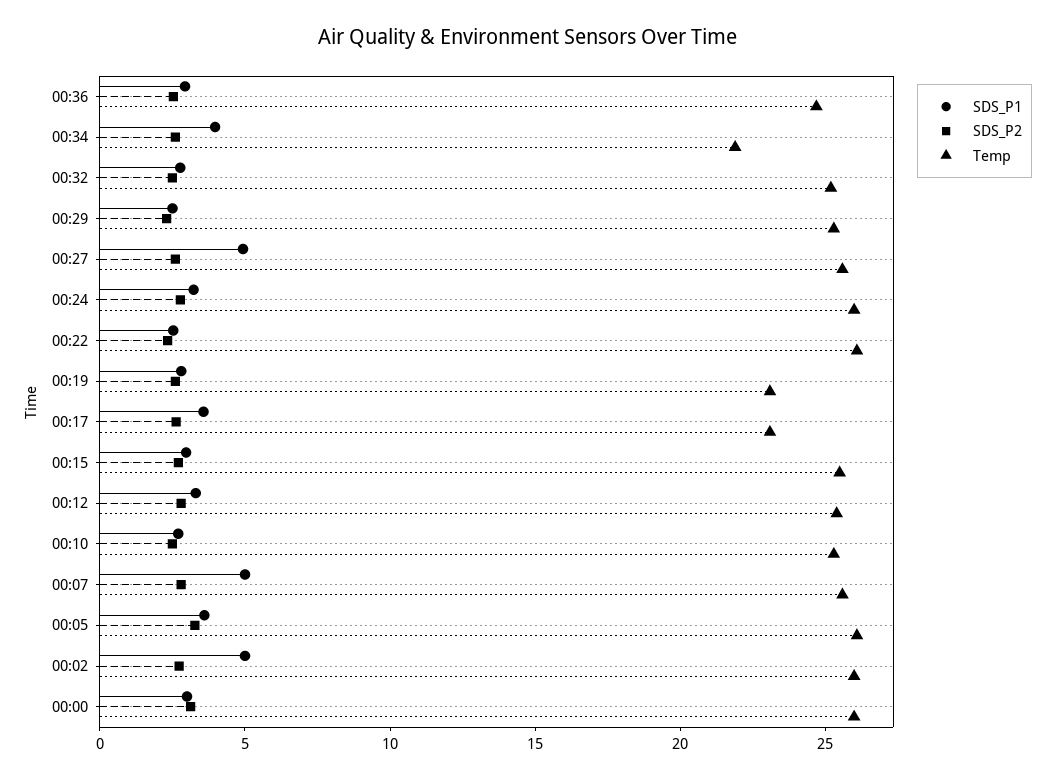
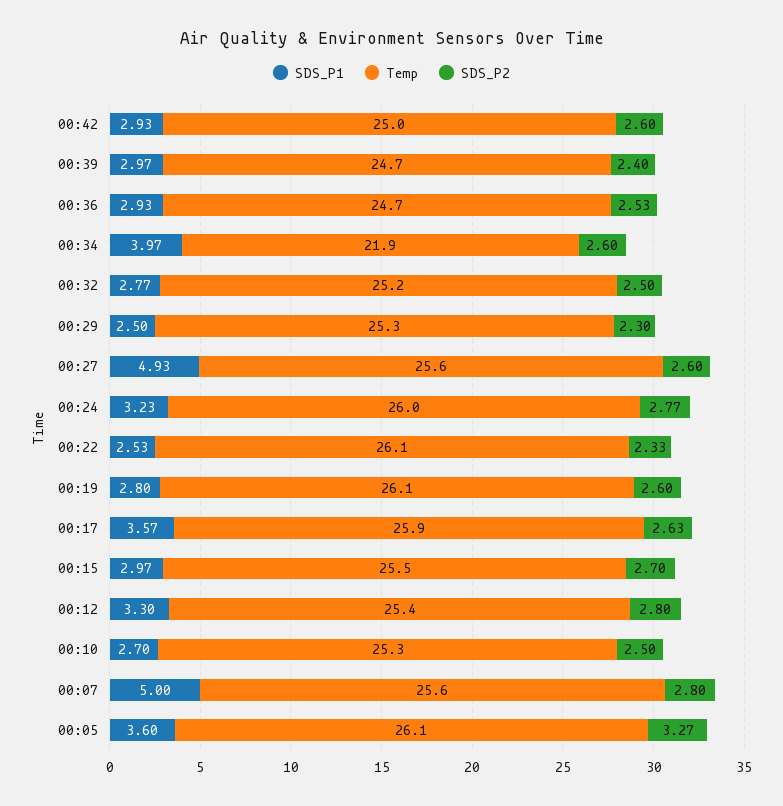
Temp, 00:19: 23 -> 26.1
Temp, 00:17: 23 -> 25.9
SDS_P1, 00:02: 5 -> none
SDS_P2, 00:02: 3 -> none
Temp, 00:02: 26 -> none
SDS_P1, 00:00: 3 -> none
SDS_P2, 00:00: 3 -> none
Temp, 00:00: 26 -> none
SDS_P1, 00:42: none -> 2.93
Temp, 00:42: none -> 25
SDS_P2, 00:42: none -> 2.6
SDS_P1, 00:39: none -> 2.97
Temp, 00:39: none -> 24.7
SDS_P2, 00:39: none -> 2.4

